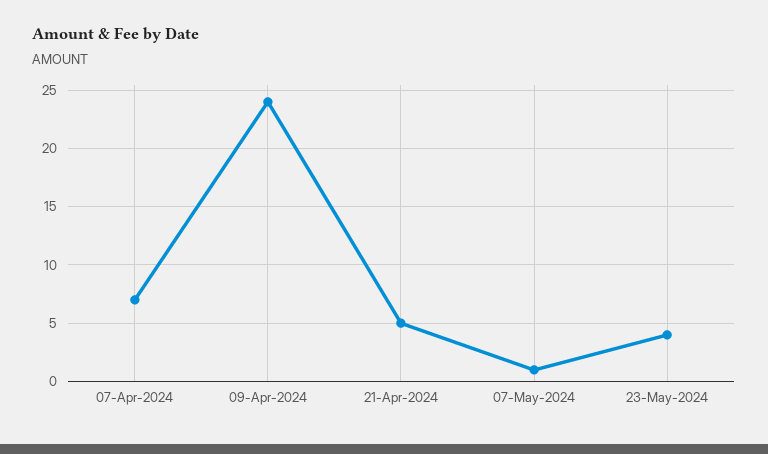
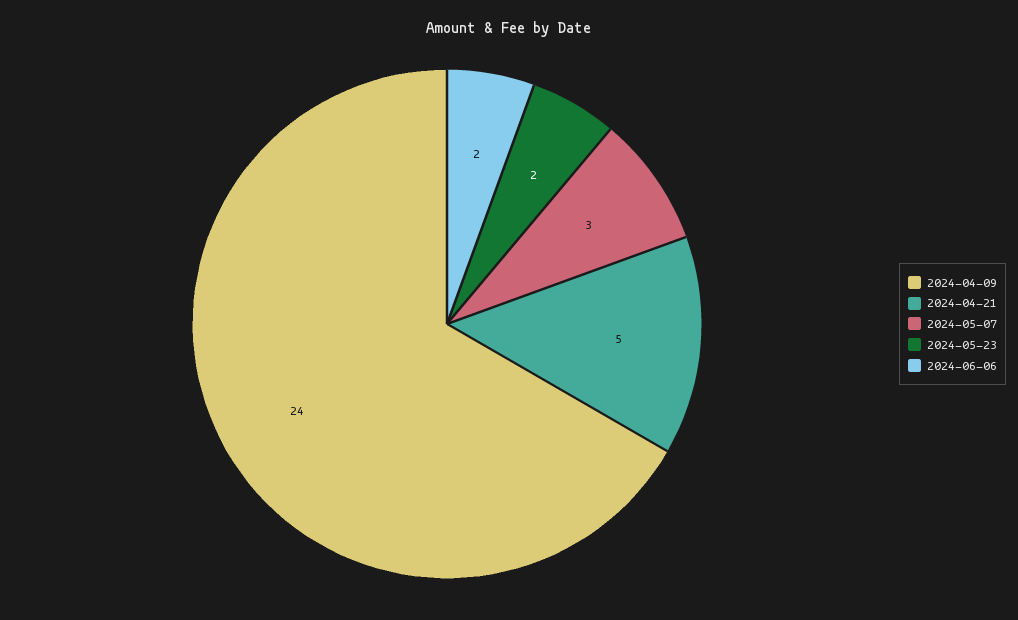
07-Apr-2024: 7 -> none
07-May-2024: 1 -> 3
23-May-2024: 4 -> 2
2024-06-06: none -> 2

